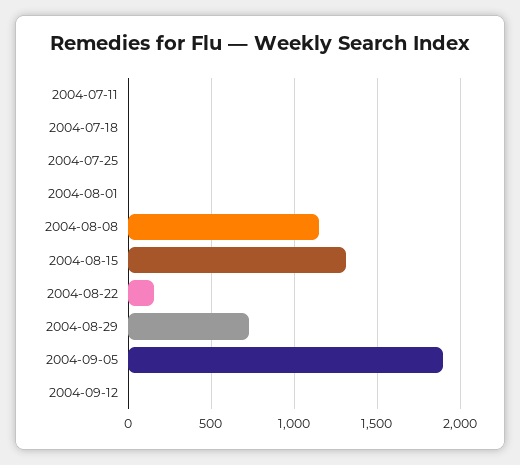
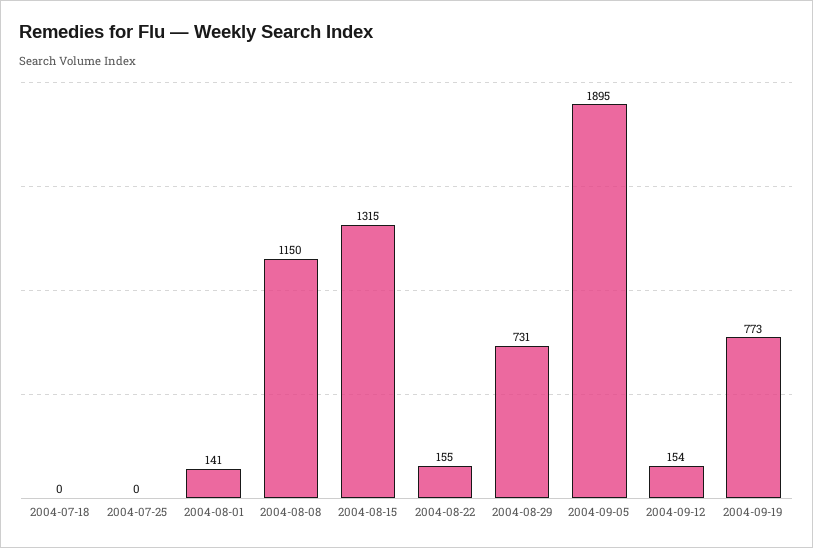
2004-07-11: 0 -> none
2004-08-01: 0 -> 141
2004-09-12: 0 -> 154
2004-09-19: none -> 773

